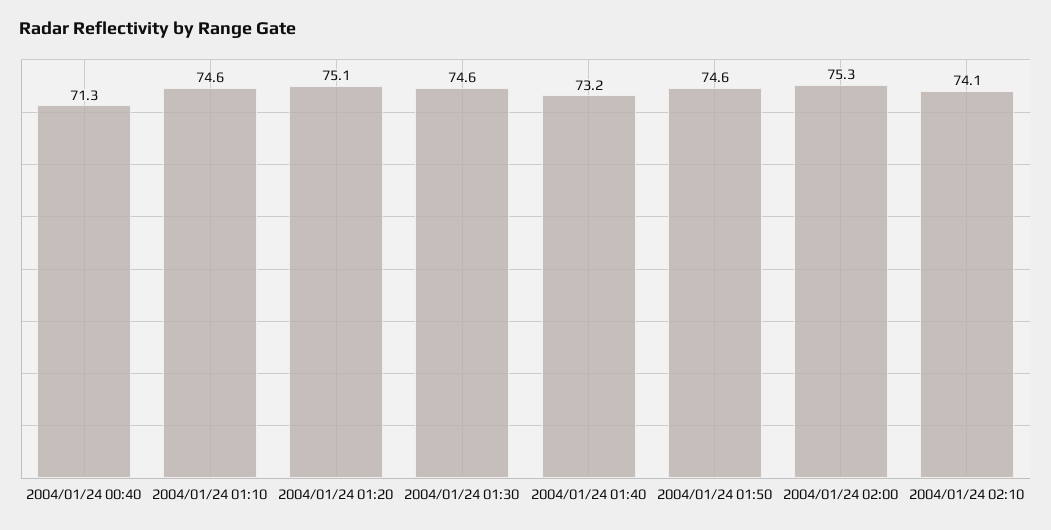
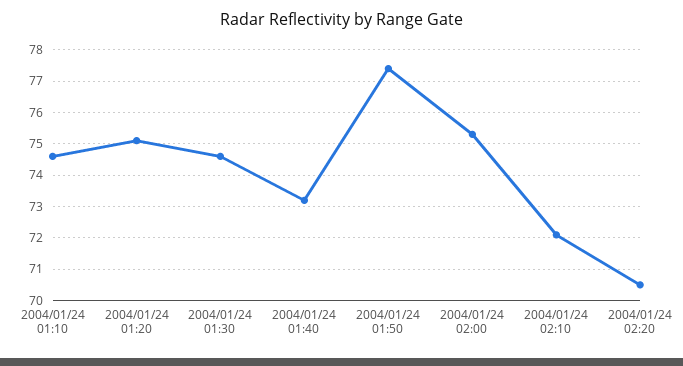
2004/01/24 00:40: 71.3 -> none
2004/01/24 01:50: 74.6 -> 77.5
2004/01/24 02:10: 74.1 -> 72
2004/01/24 02:20: none -> 70.5

